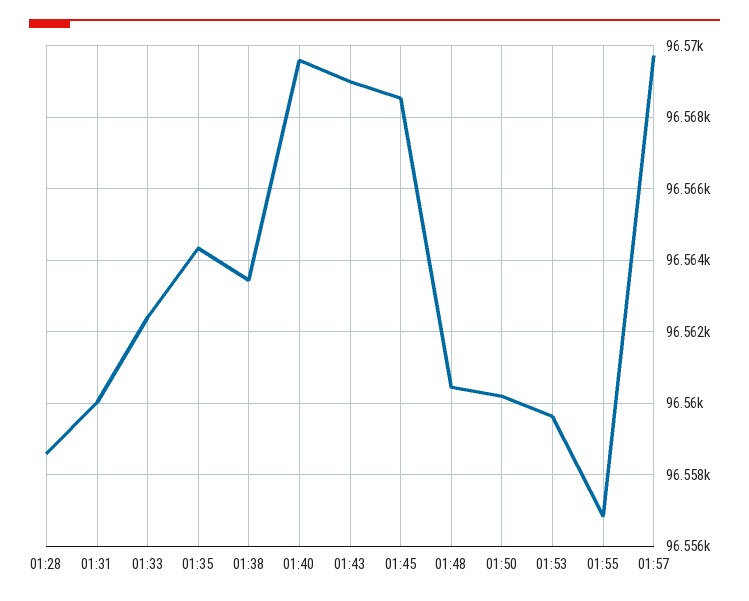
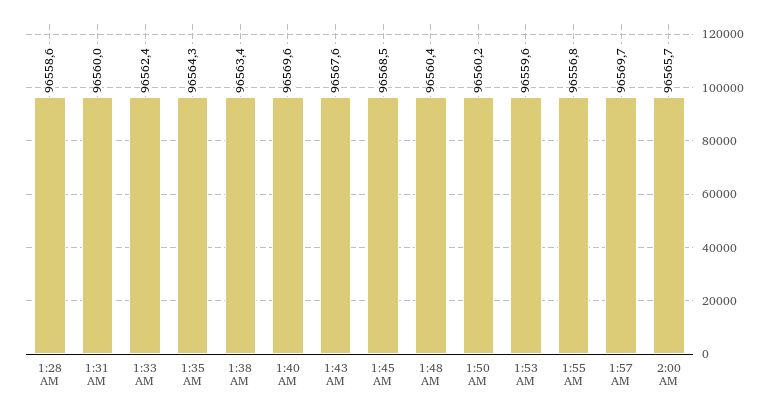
01:43: 96569 -> 96567.6
2:00 AM: none -> 96565.7

